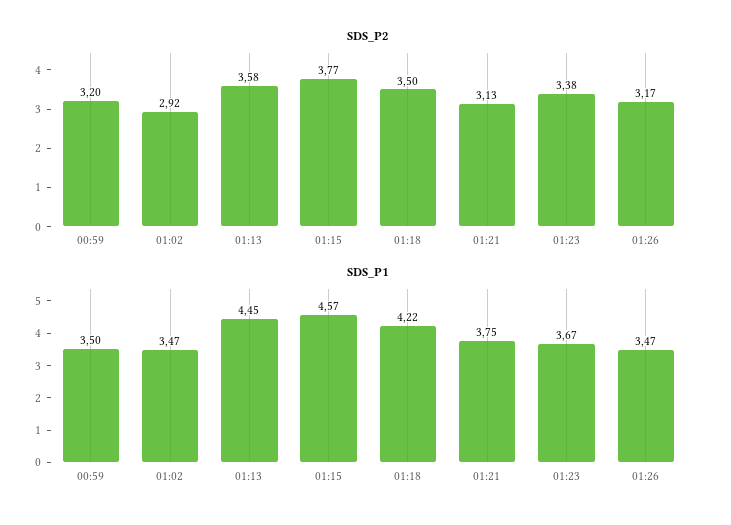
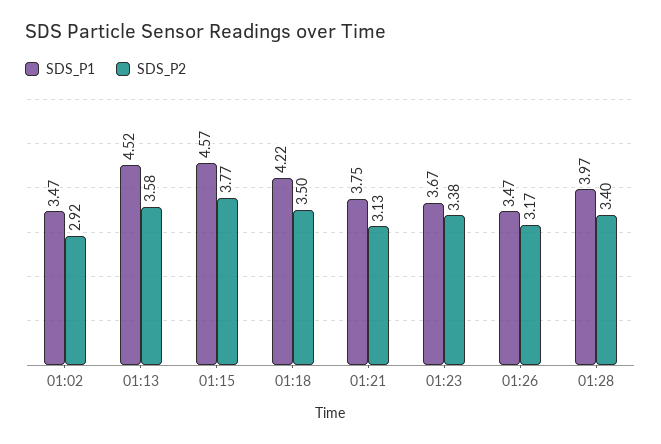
SDS_P2, 00:59: 3.2 -> none
SDS_P1, 00:59: 3.5 -> none
SDS_P1, 01:13: 4.45 -> 4.52
SDS_P1, 01:28: none -> 3.97
SDS_P2, 01:28: none -> 3.4

